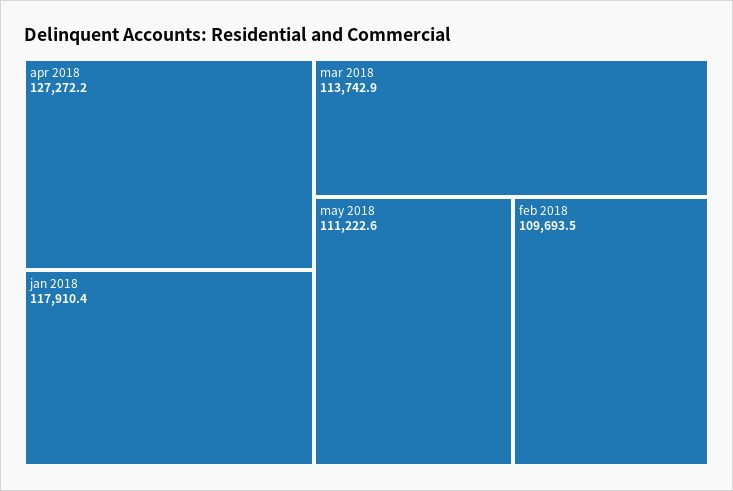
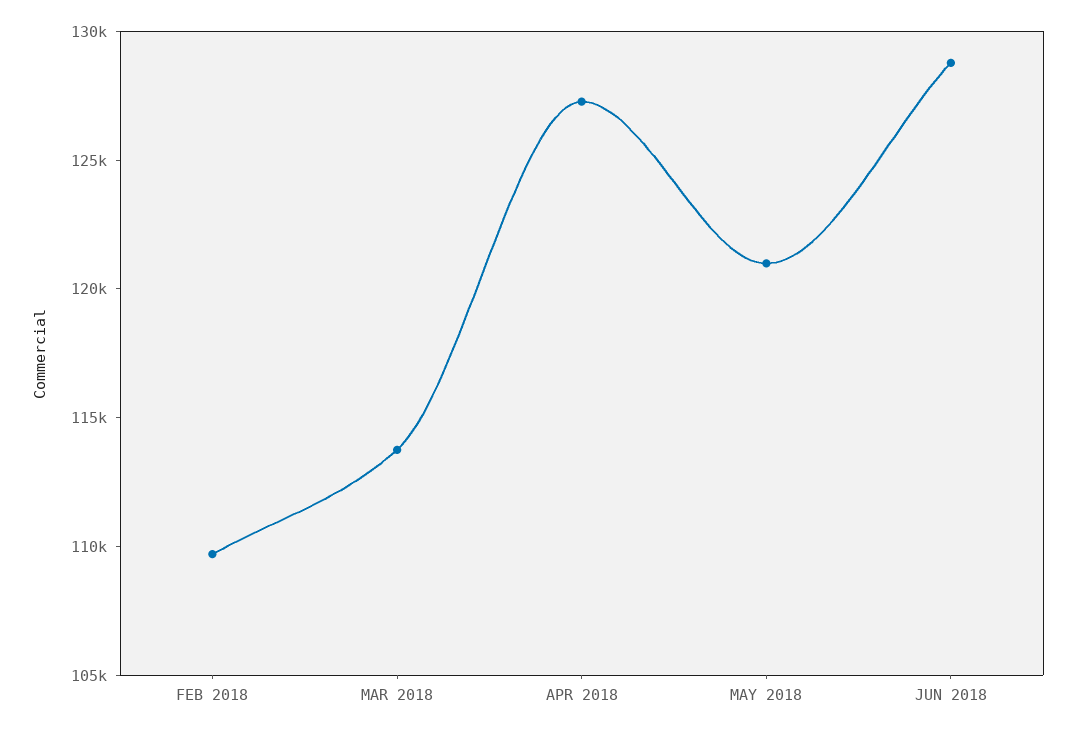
jan 2018: 117910.4 -> none
may 2018: 111222.6 -> 121000
JUN 2018: none -> 129000

